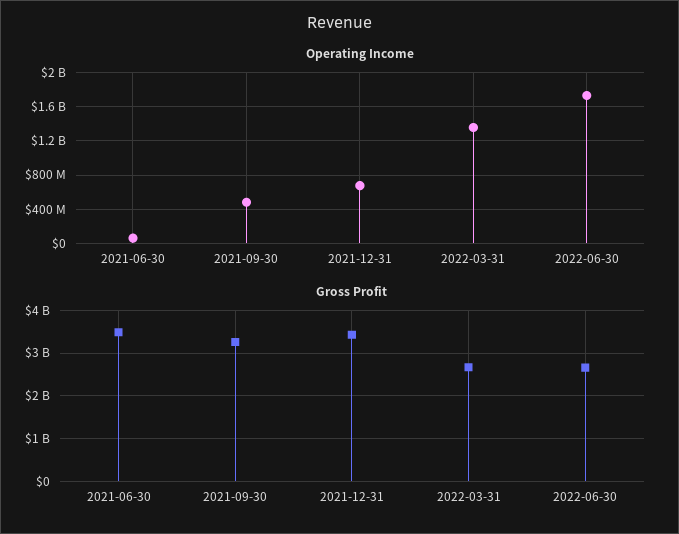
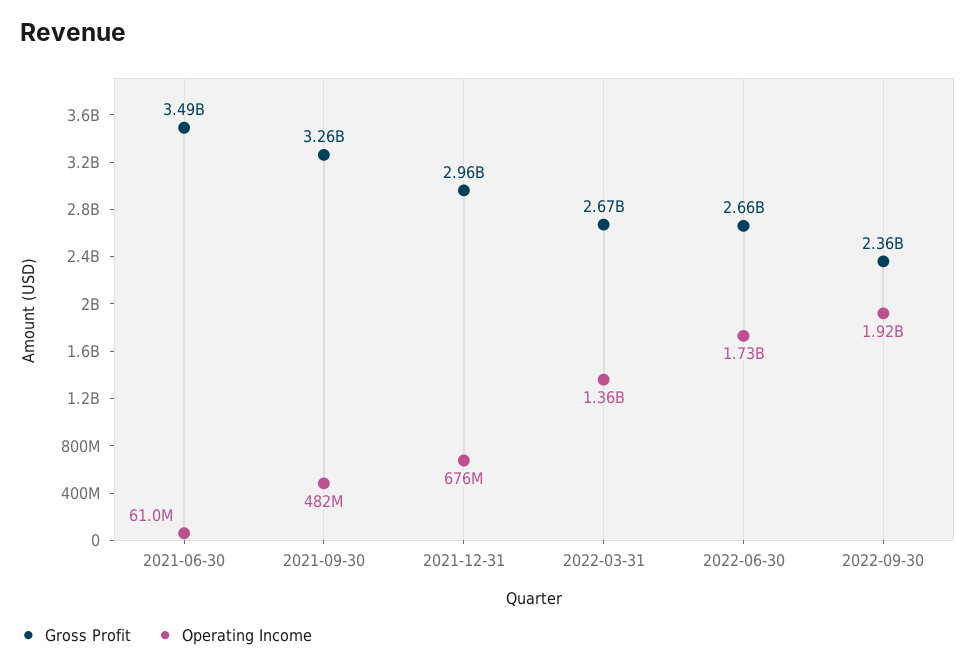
Gross Profit, 2021-12-31: 3400000000 -> 2960000000
Gross Profit, 2022-09-30: none -> 2360000000
Operating Income, 2022-09-30: none -> 1920000000

